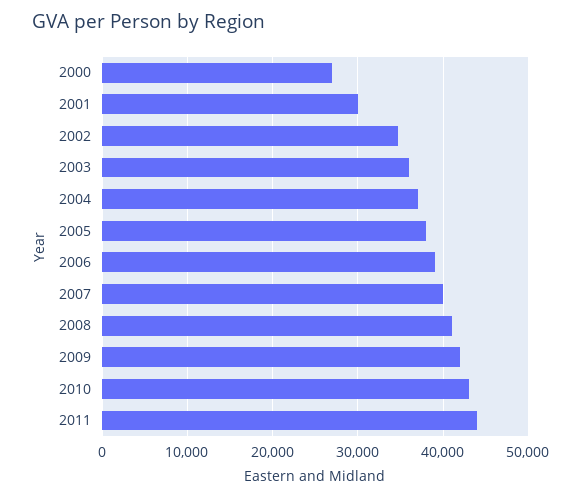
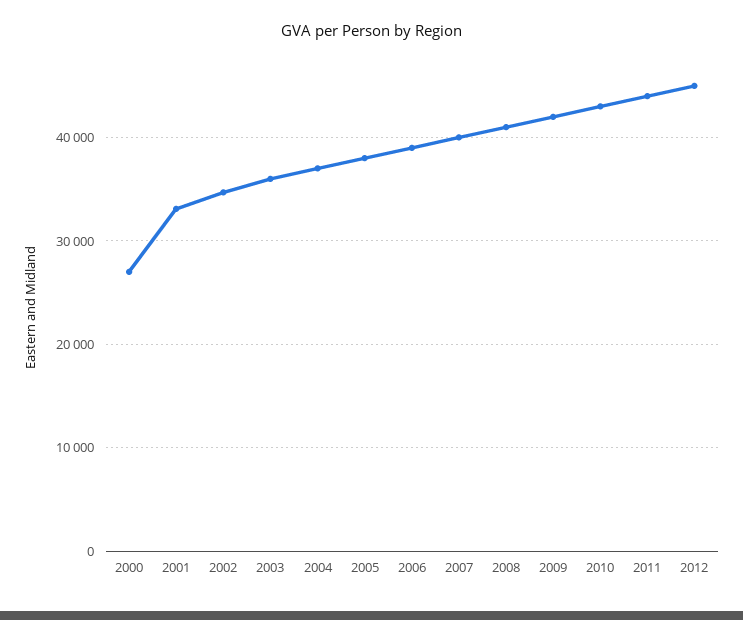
2001: 30000 -> 33000
2012: none -> 45000

